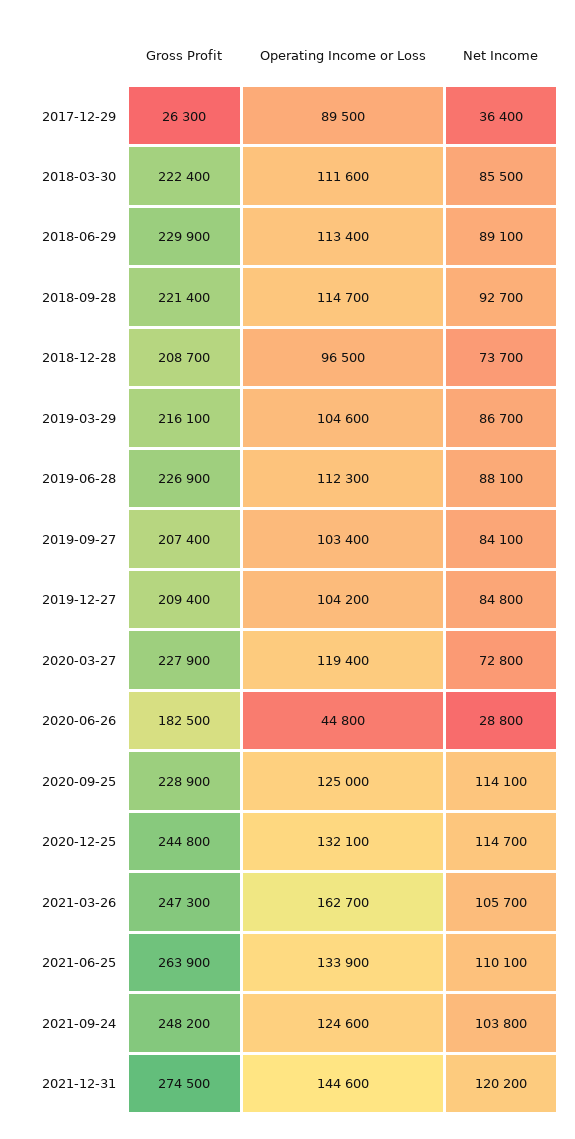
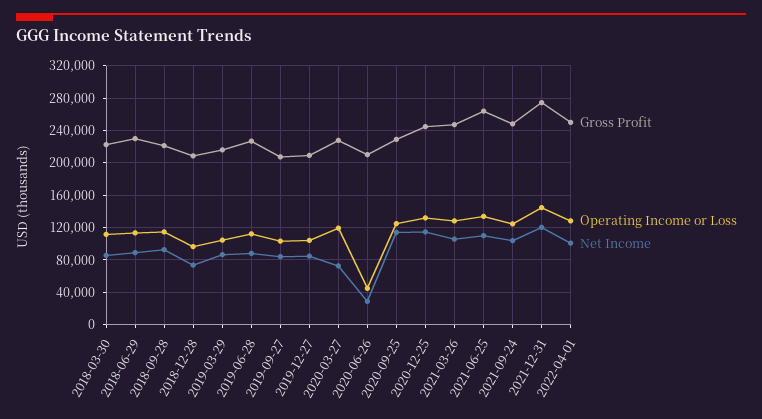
Gross Profit, 2017-12-29: 26300 -> none
Operating Income or Loss, 2017-12-29: 89500 -> none
Net Income, 2017-12-29: 36400 -> none
Gross Profit, 2020-06-26: 182500 -> 210000
Operating Income or Loss, 2021-03-26: 162700 -> 130000
Gross Profit, 2022-04-01: none -> 250000
Operating Income or Loss, 2022-04-01: none -> 130000
Net Income, 2022-04-01: none -> 100000

